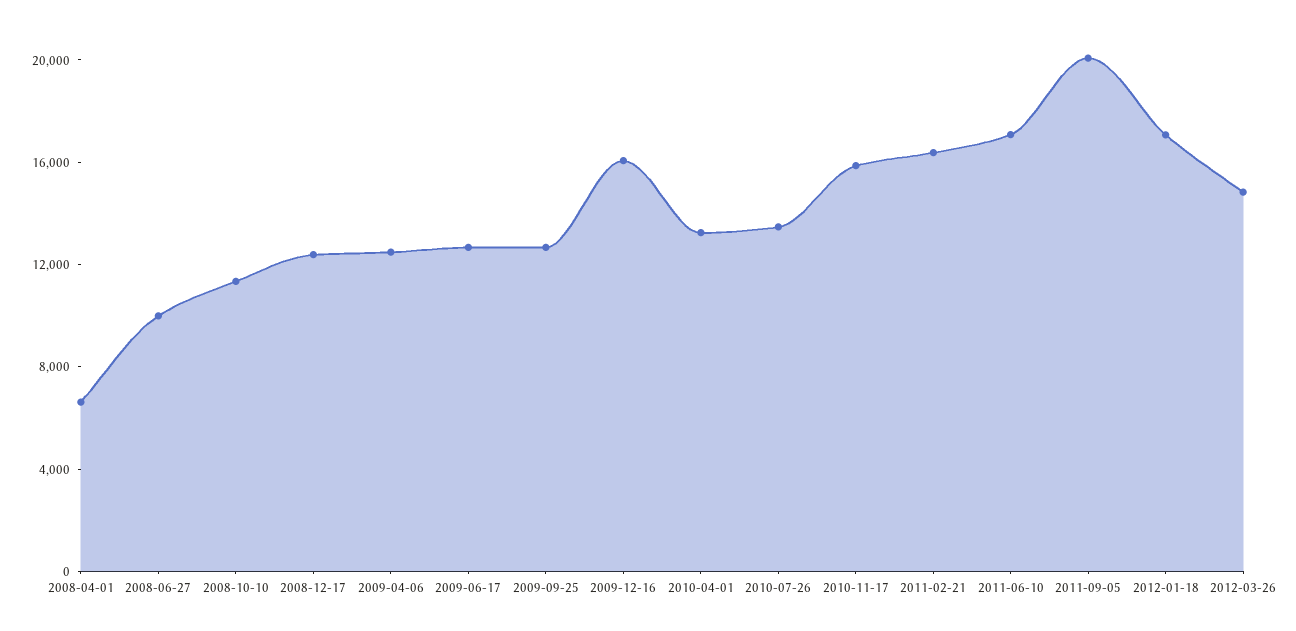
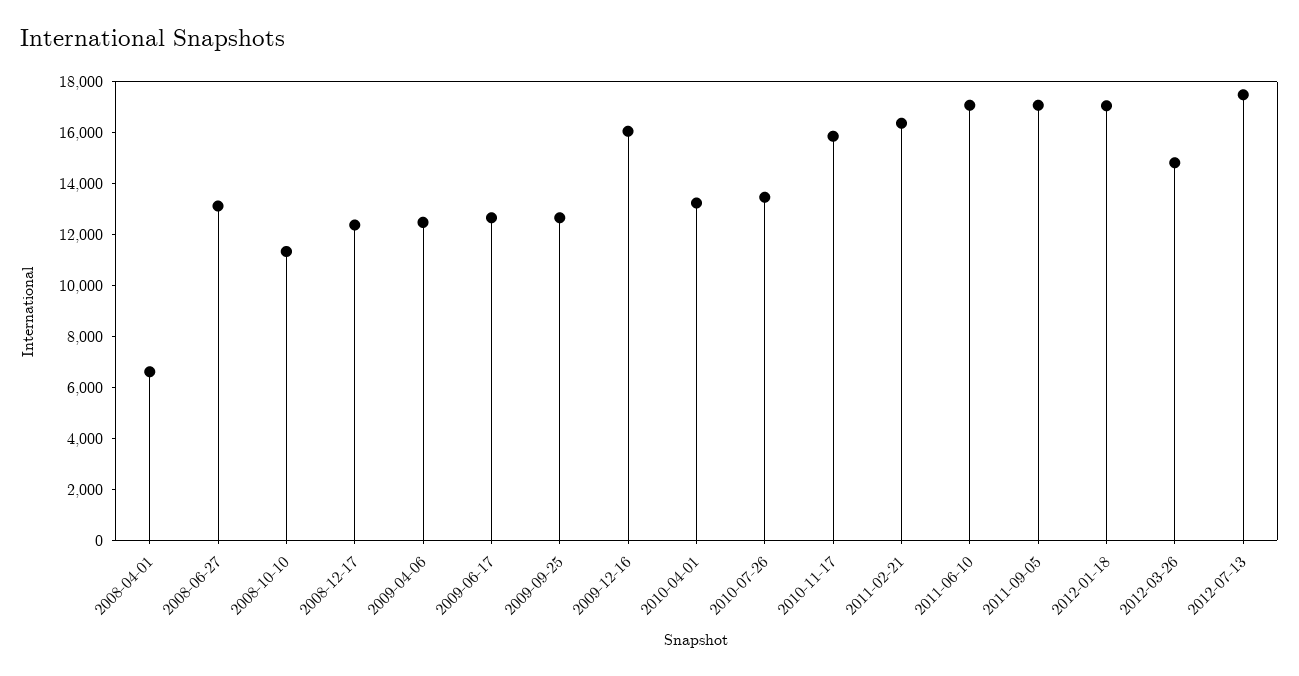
2008-06-27: 10000 -> 13000
2011-09-05: 20000 -> 17000
2012-07-13: none -> 17500

